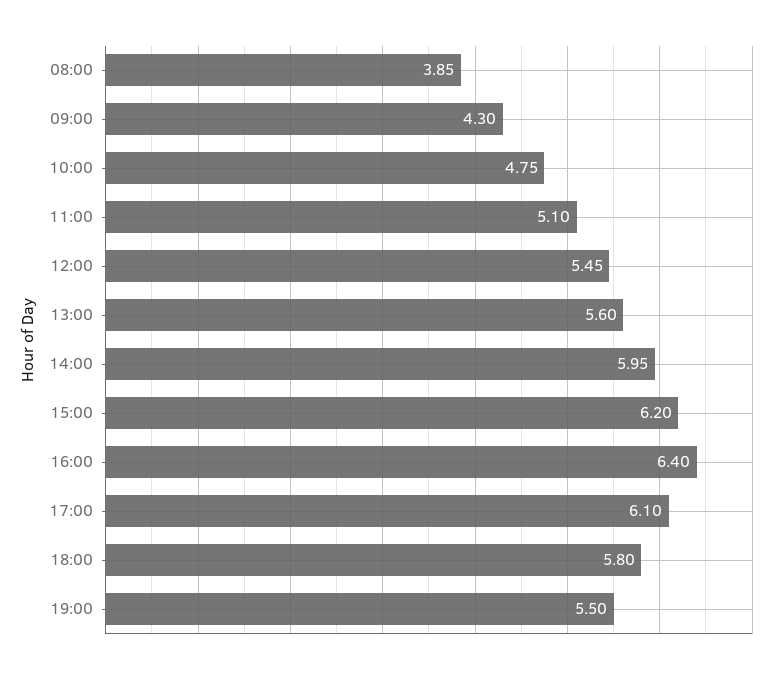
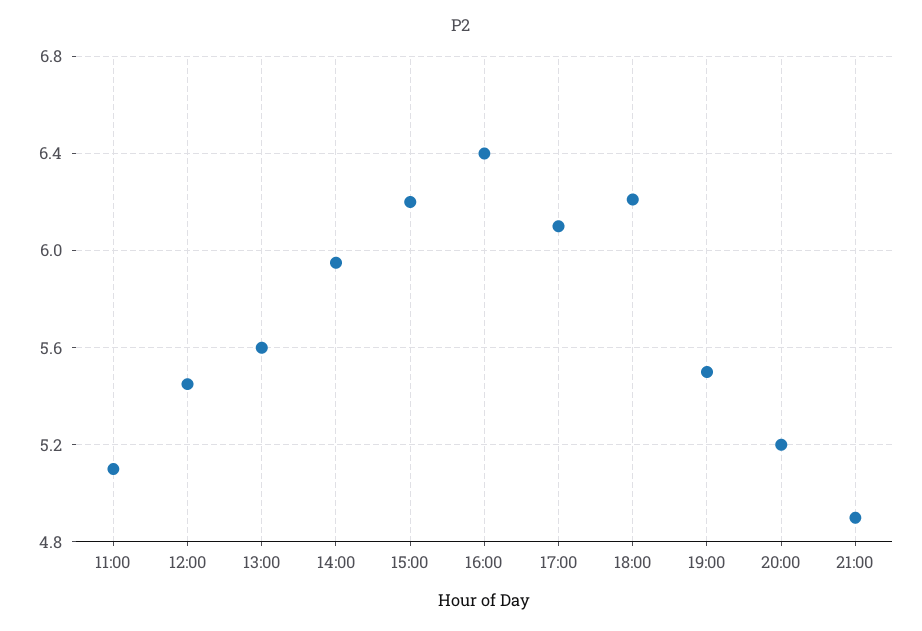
08:00: 3.85 -> none
09:00: 4.3 -> none
10:00: 4.75 -> none
18:00: 5.8 -> 6.2
20:00: none -> 5.2
21:00: none -> 4.9

